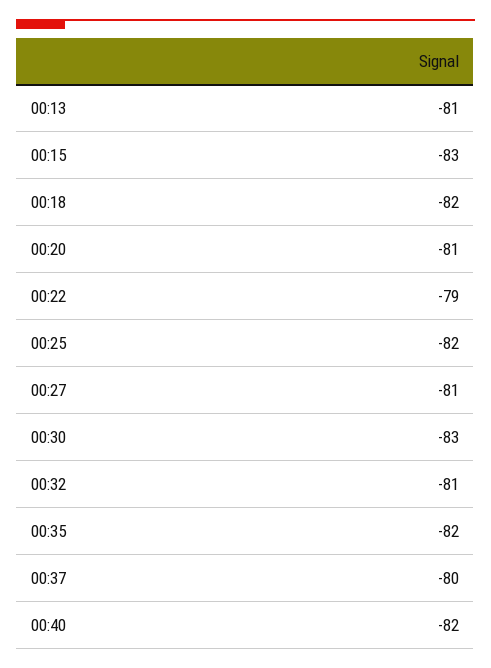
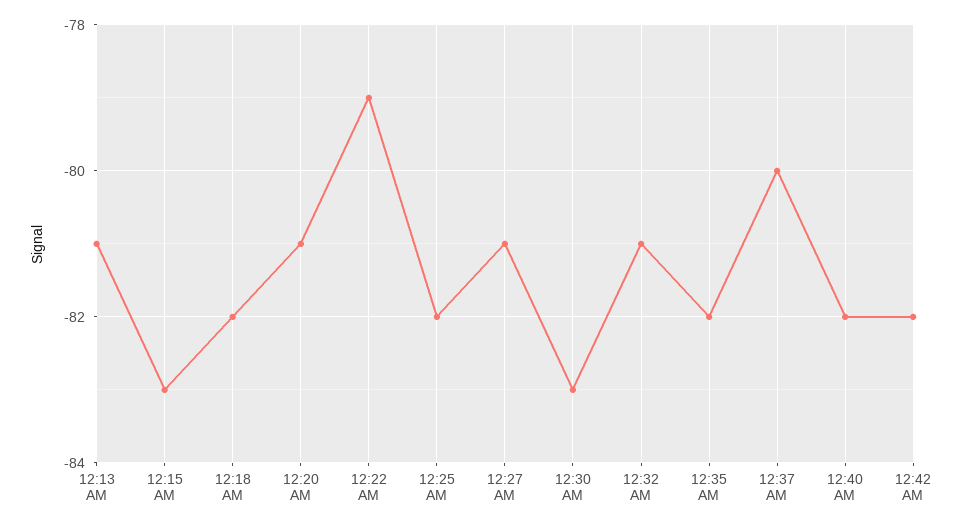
12:42 AM: none -> -82

